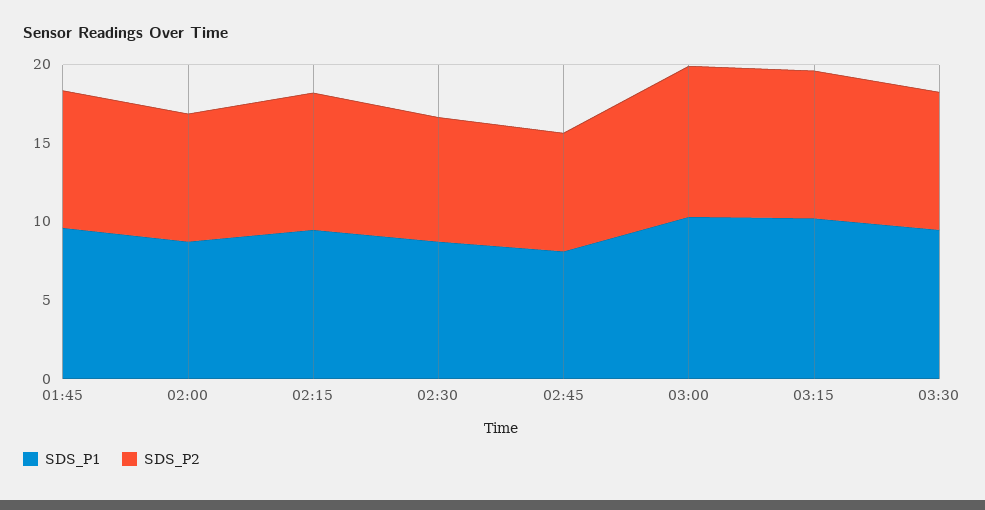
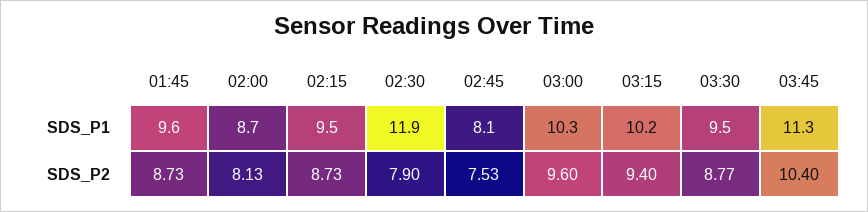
SDS_P1, 02:30: 9 -> 11.9
SDS_P1, 03:45: none -> 11.3
SDS_P2, 03:45: none -> 10.4

